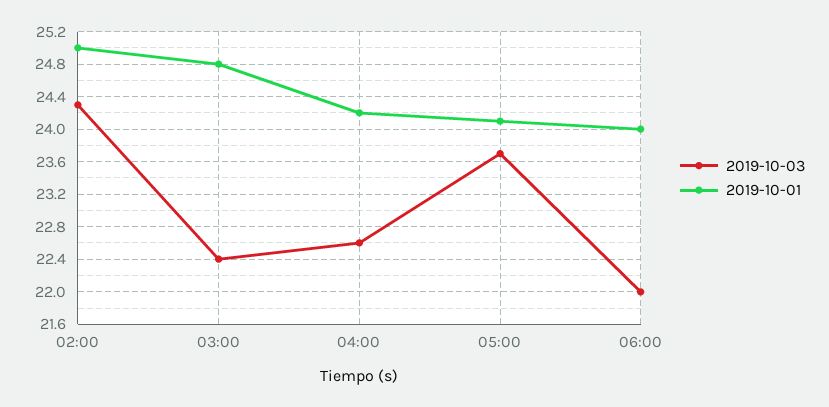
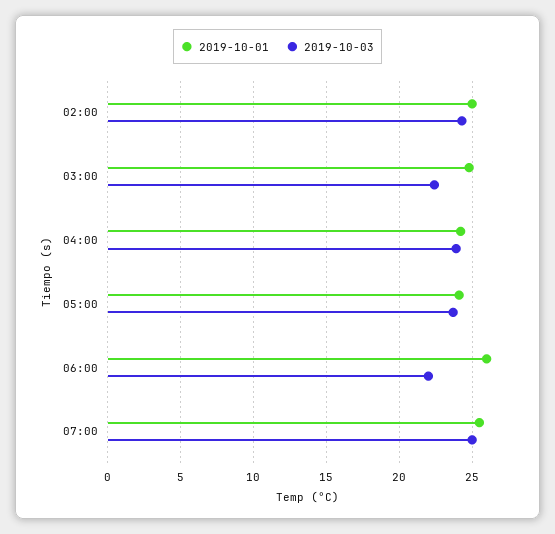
2019-10-03, 04:00: 22.6 -> 24
2019-10-01, 06:00: 24 -> 26
2019-10-01, 07:00: none -> 25.5
2019-10-03, 07:00: none -> 25

